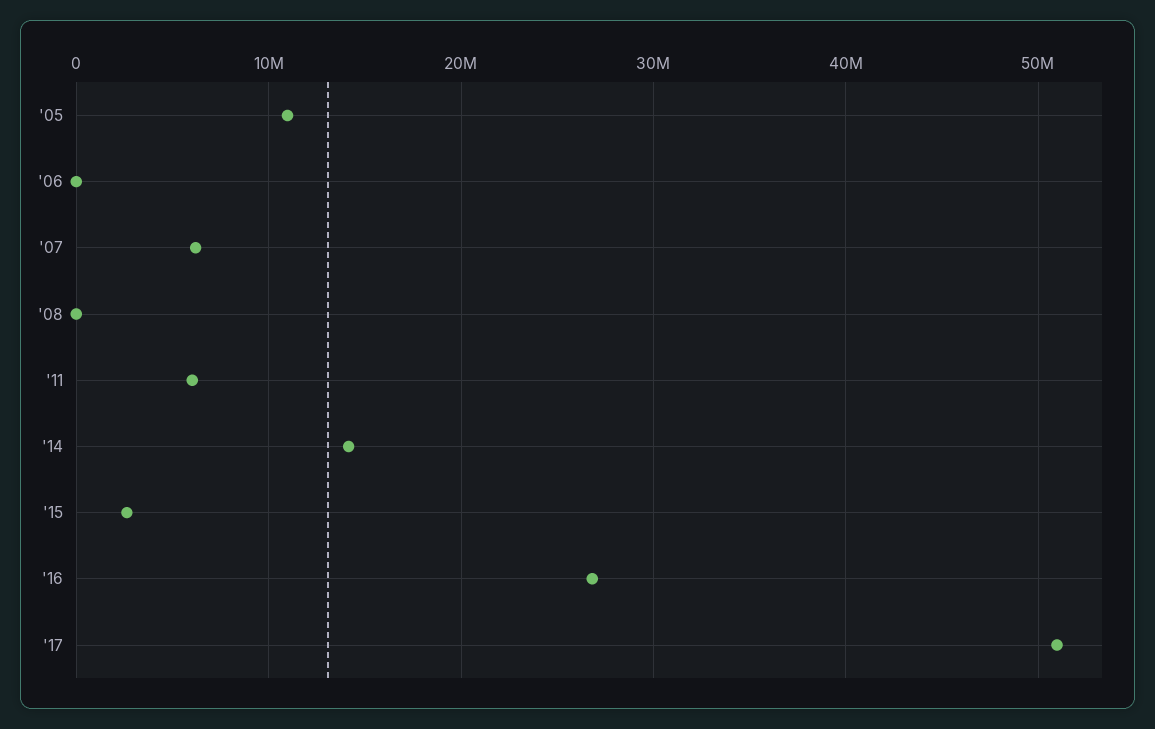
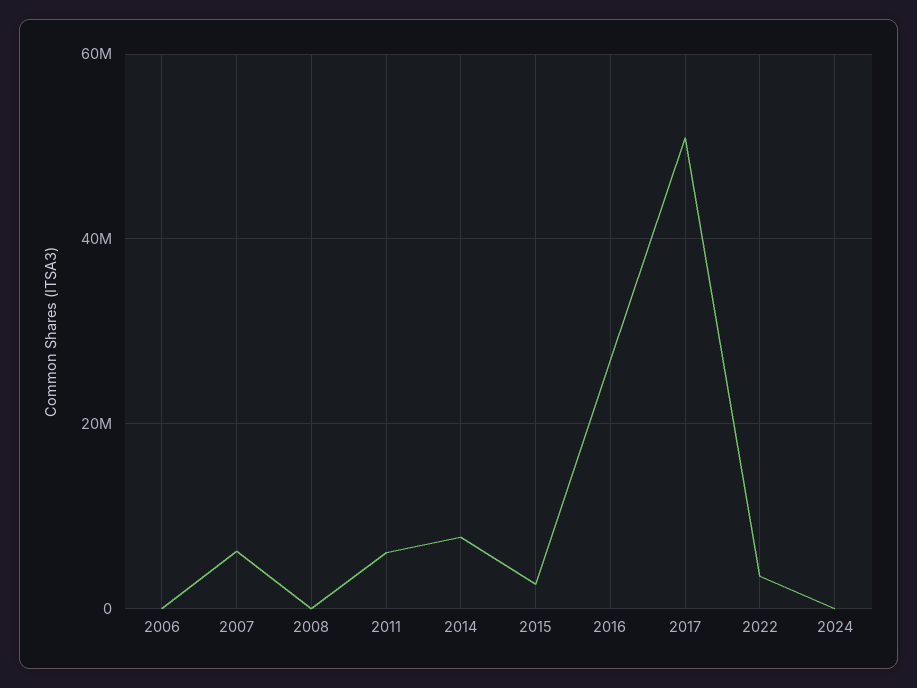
'05: 11000000 -> none
'14: 14000000 -> 8000000
2022: none -> 4000000
2024: none -> 0

